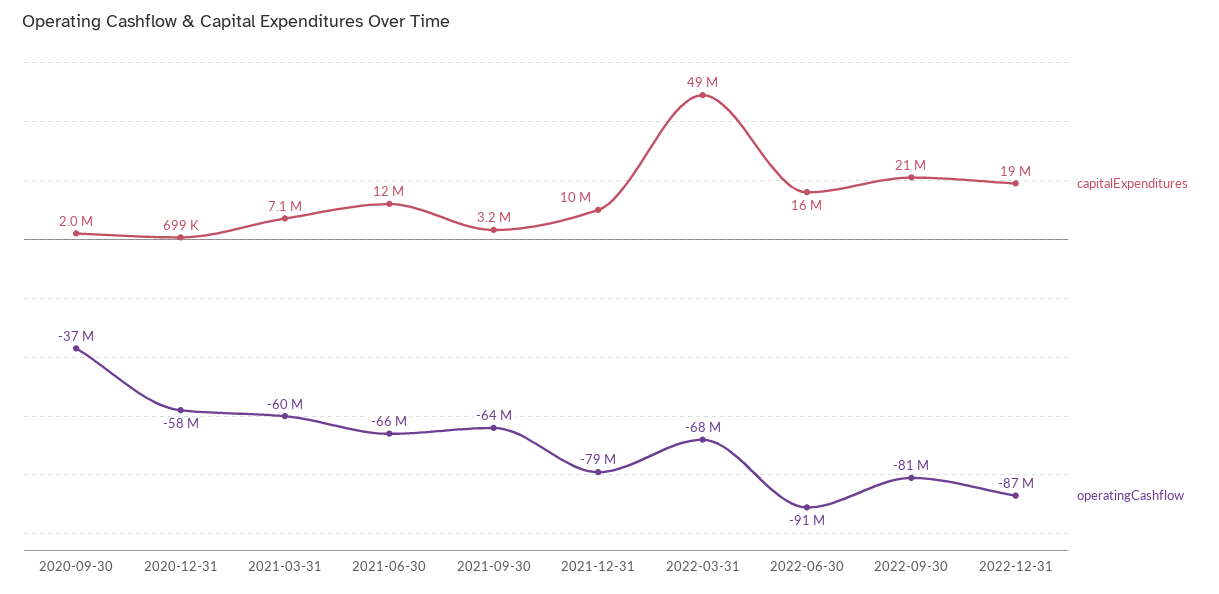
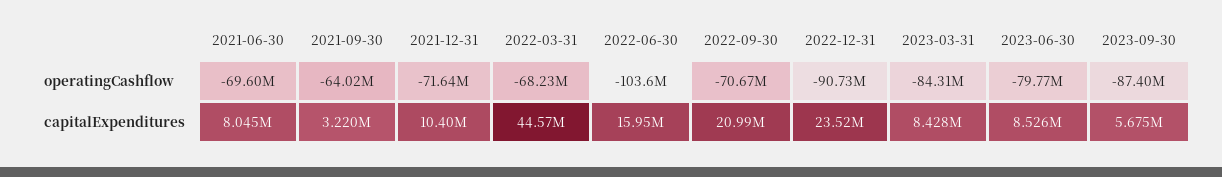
capitalExpenditures, 2020-09-30: 2000000 -> none
operatingCashflow, 2020-09-30: -37000000 -> none
capitalExpenditures, 2020-12-31: 699000 -> none
operatingCashflow, 2020-12-31: -58000000 -> none
capitalExpenditures, 2021-03-31: 7100000 -> none
operatingCashflow, 2021-03-31: -60000000 -> none
capitalExpenditures, 2021-06-30: 12000000 -> 8045000
operatingCashflow, 2021-06-30: -66000000 -> -69600000
operatingCashflow, 2021-12-31: -79000000 -> -71640000
capitalExpenditures, 2022-03-31: 49000000 -> 44570000
operatingCashflow, 2022-06-30: -91000000 -> -103600000
operatingCashflow, 2022-09-30: -81000000 -> -70670000
capitalExpenditures, 2022-12-31: 19000000 -> 23520000
operatingCashflow, 2022-12-31: -87000000 -> -90730000
operatingCashflow, 2023-03-31: none -> -84310000
operatingCashflow, 2023-06-30: none -> -79770000
operatingCashflow, 2023-09-30: none -> -87400000
capitalExpenditures, 2023-03-31: none -> 8428000
capitalExpenditures, 2023-06-30: none -> 8526000
capitalExpenditures, 2023-09-30: none -> 5675000

